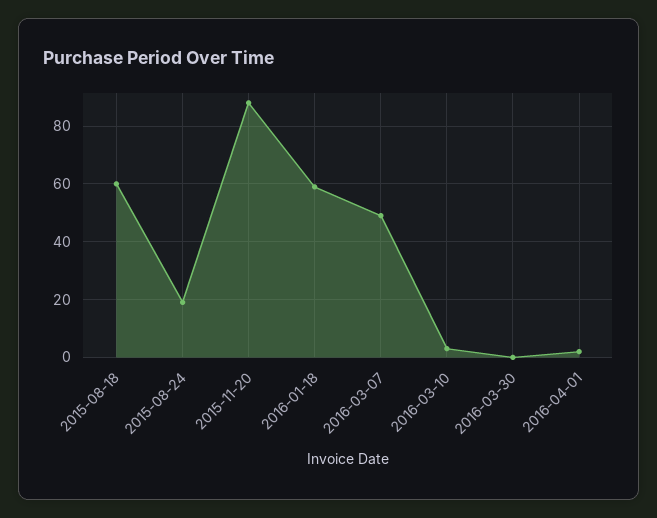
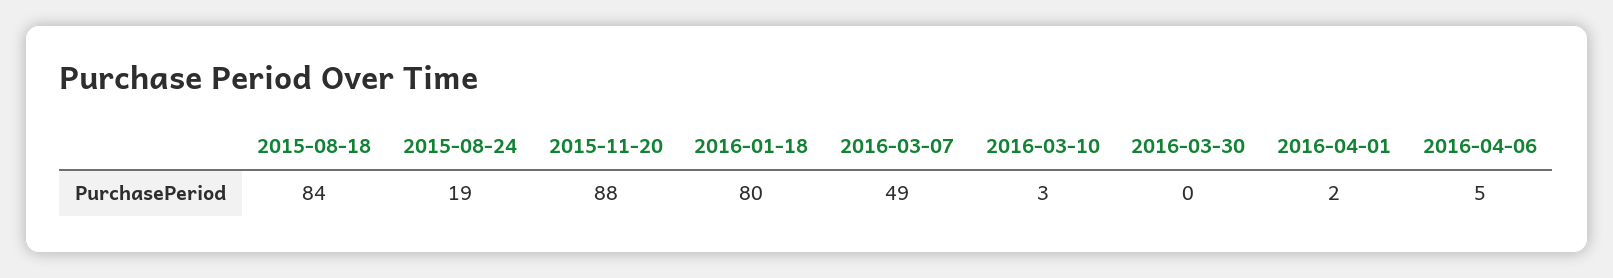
2015-08-18: 60 -> 84
2016-01-18: 60 -> 80
2016-04-06: none -> 5

